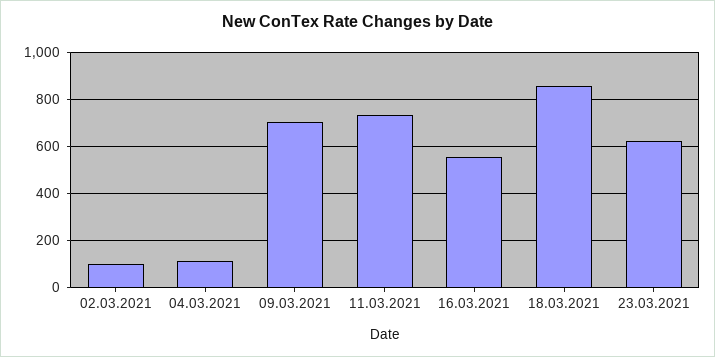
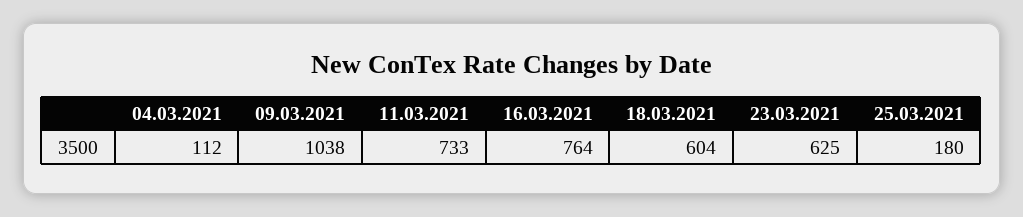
02.03.2021: 100 -> none
09.03.2021: 700 -> 1038
16.03.2021: 550 -> 764
18.03.2021: 850 -> 604
25.03.2021: none -> 180

